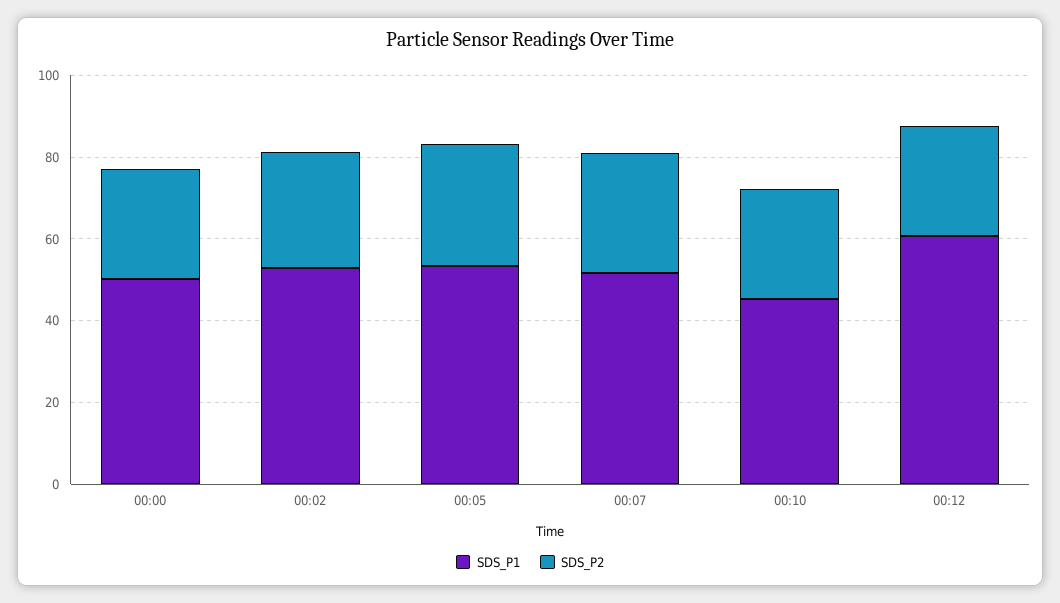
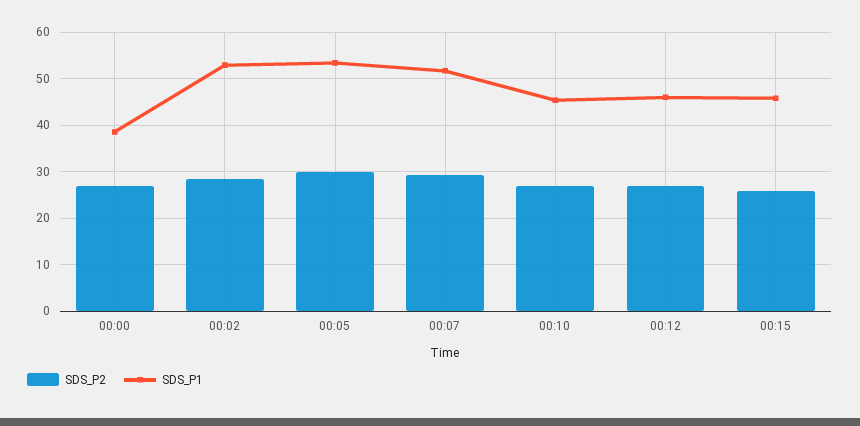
SDS_P1, 00:00: 50 -> 38
SDS_P1, 00:12: 60 -> 46
SDS_P2, 00:15: none -> 26
SDS_P1, 00:15: none -> 46

